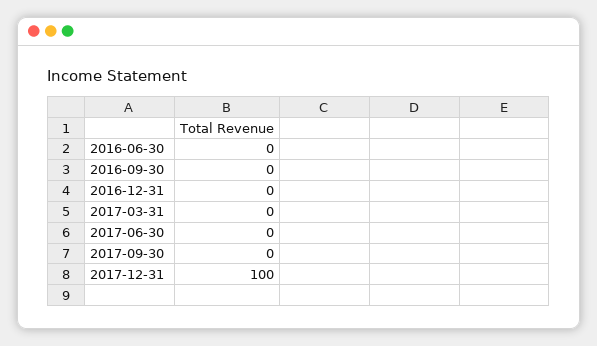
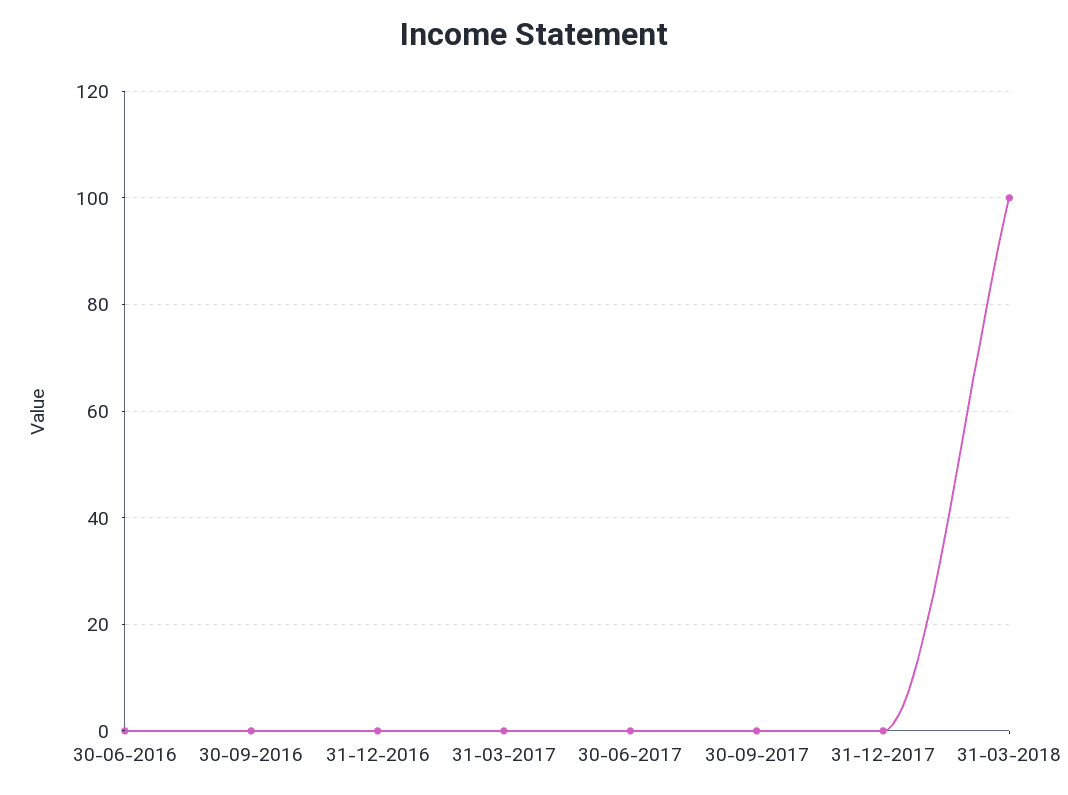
2017-12-31: 100 -> 0
31-03-2018: none -> 100

